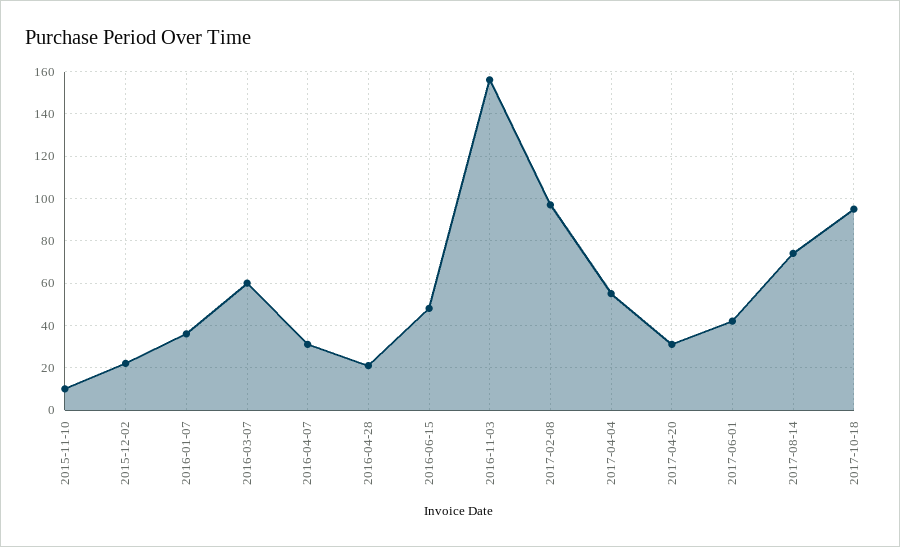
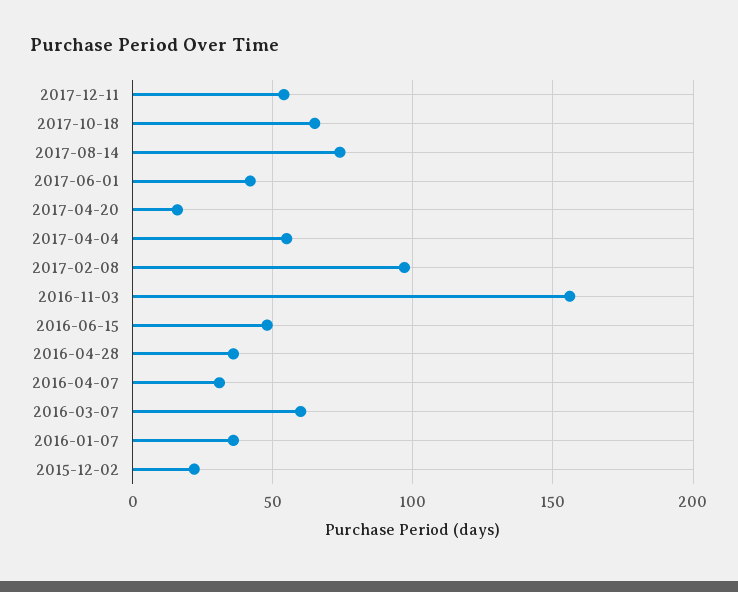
2015-11-10: 10 -> none
2016-04-28: 20 -> 35
2017-04-20: 30 -> 15
2017-10-18: 95 -> 65
2017-12-11: none -> 55

